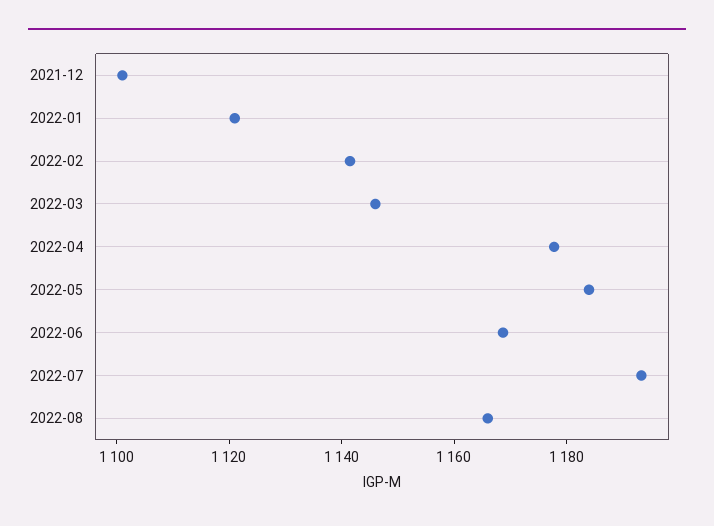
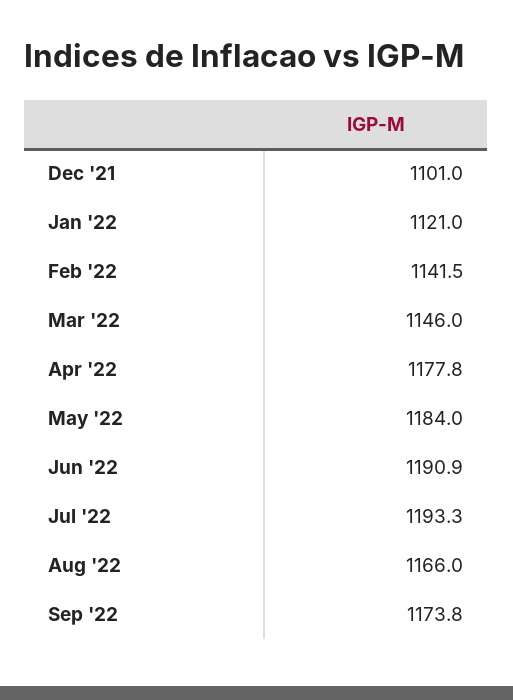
2022-06: 1170 -> 1190.9
Sep '22: none -> 1173.8

